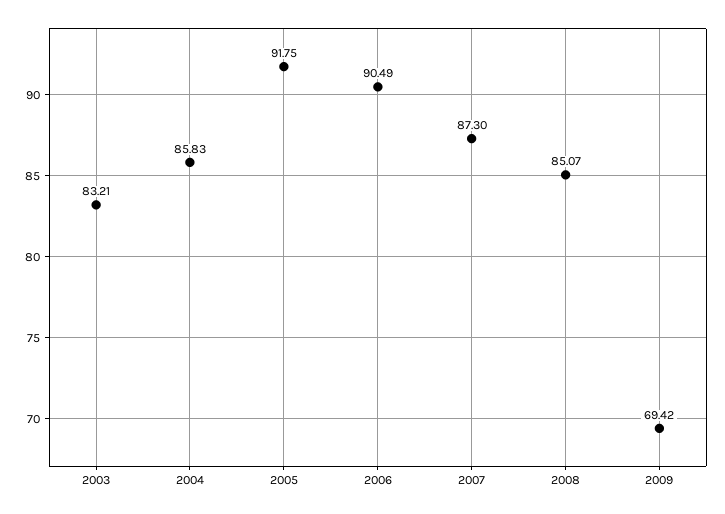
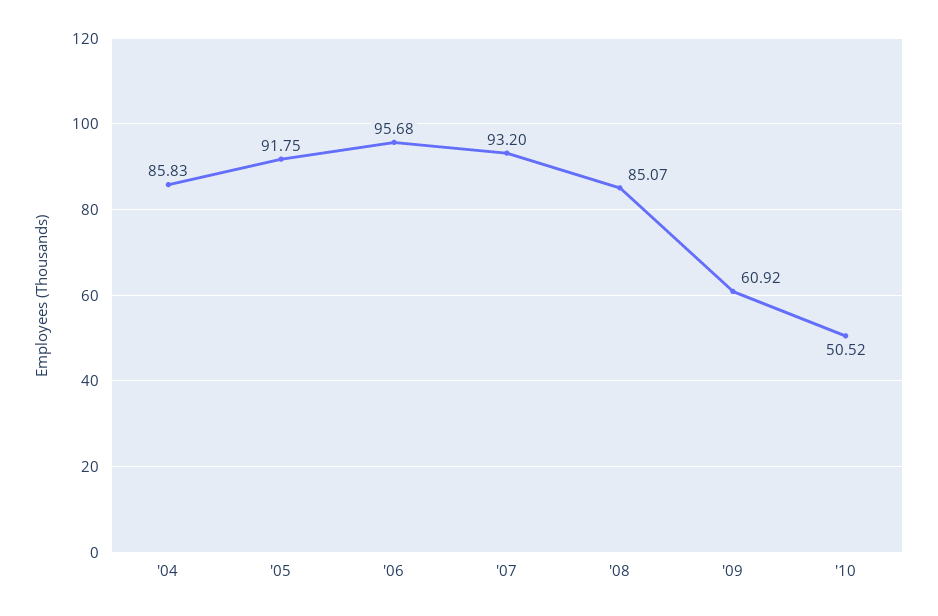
2003: 83.21 -> none
2006: 90.49 -> 95.68
2007: 87.3 -> 93.2
2009: 69.42 -> 60.92
'10: none -> 50.52

